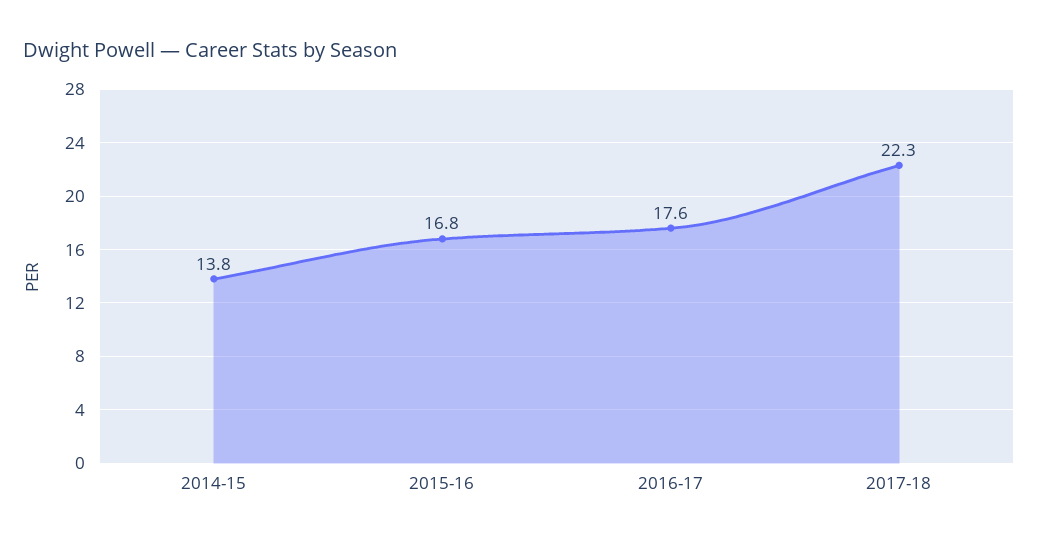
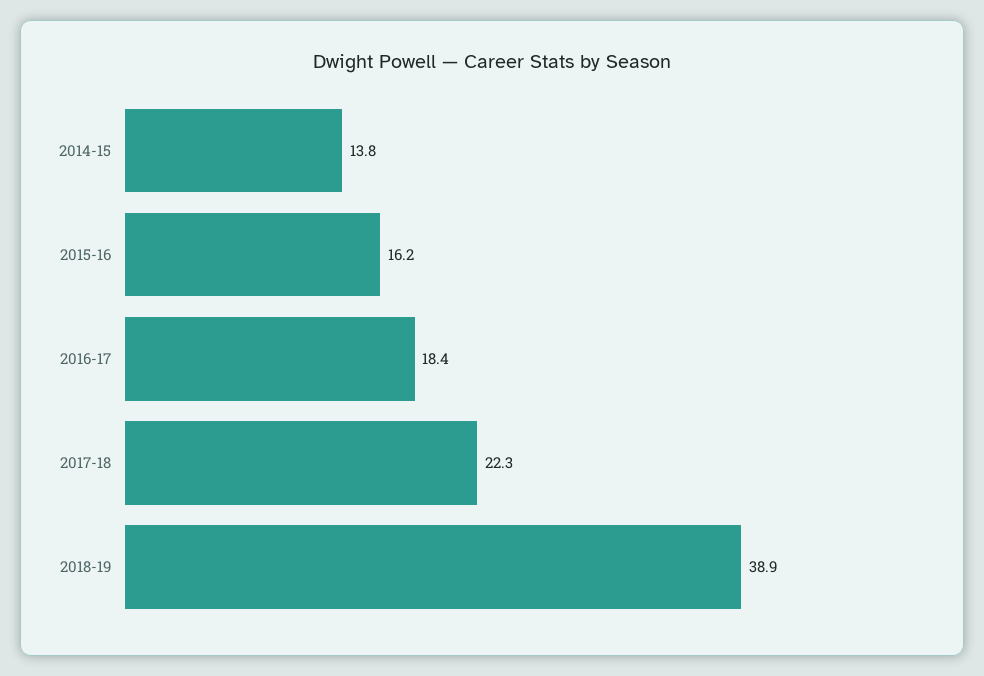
2015-16: 16.8 -> 16.2
2016-17: 17.6 -> 18.4
2018-19: none -> 38.9

